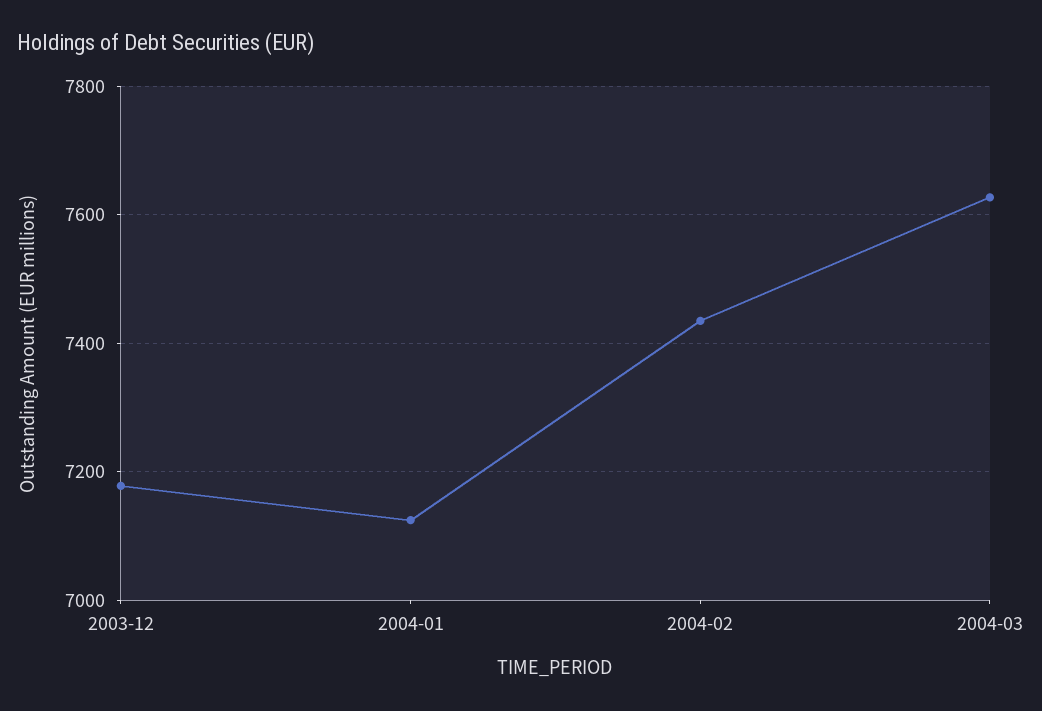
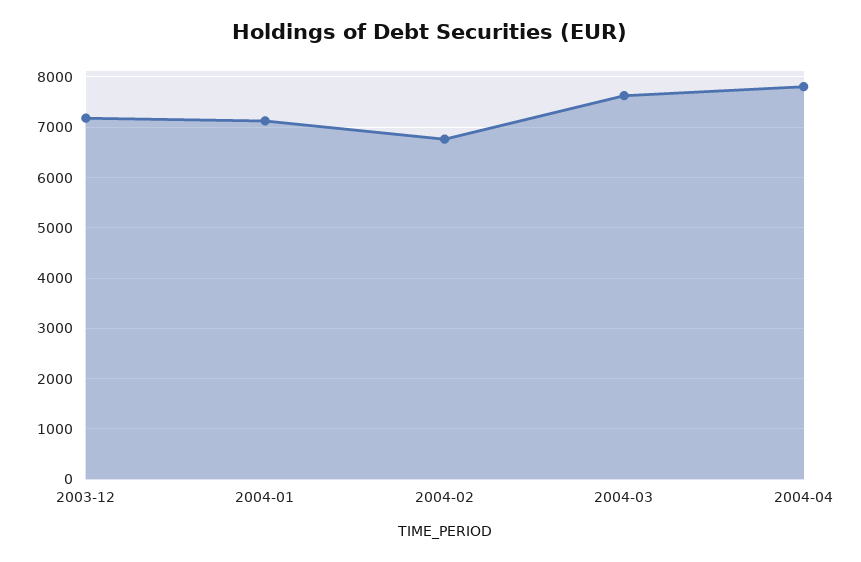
2004-02: 7440 -> 6800
2004-04: none -> 7800

